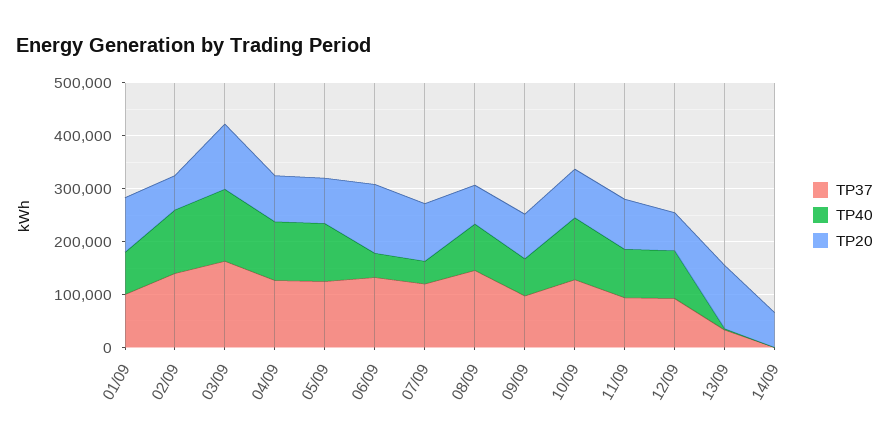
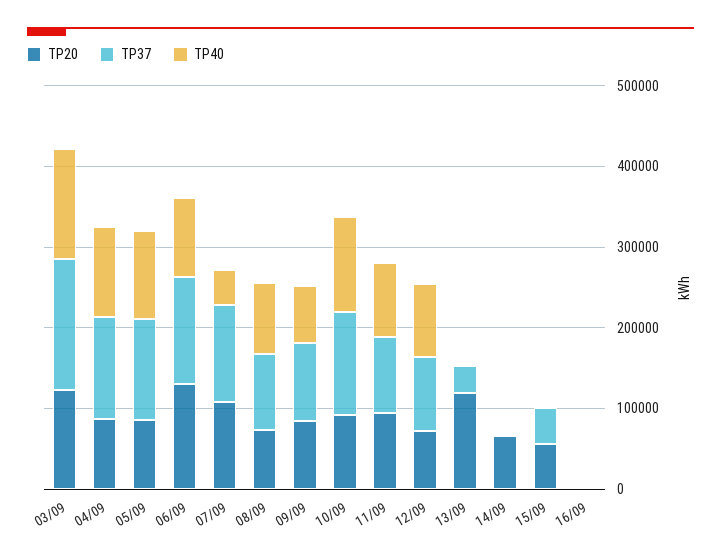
TP37, 01/09: 100000 -> none
TP40, 01/09: 80000 -> none
TP20, 01/09: 100000 -> none
TP37, 02/09: 140000 -> none
TP40, 02/09: 120000 -> none
TP20, 02/09: 60000 -> none
TP40, 06/09: 40000 -> 100000
TP37, 08/09: 140000 -> 100000
TP20, 15/09: none -> 60000
TP37, 15/09: none -> 40000
TP40, 15/09: none -> 0
TP20, 16/09: none -> 0
TP37, 16/09: none -> 0
TP40, 16/09: none -> 0

